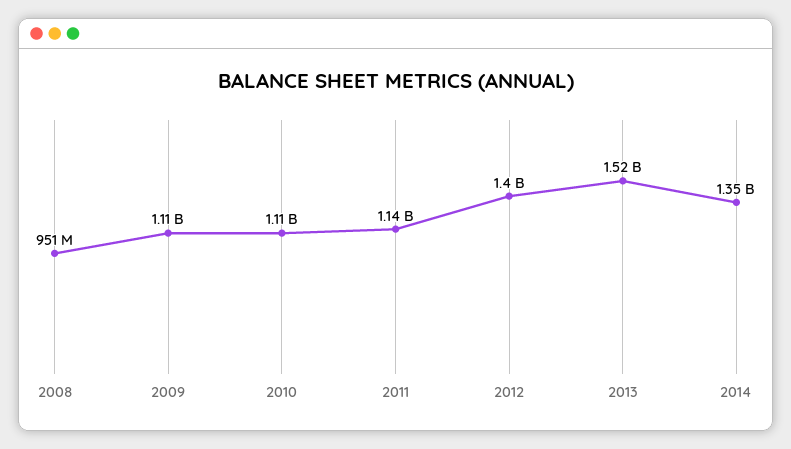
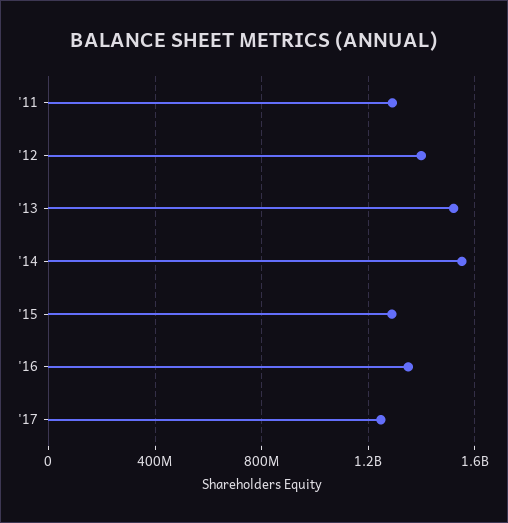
2008: 951000000 -> none
2009: 1110000000 -> none
2010: 1110000000 -> none
2011: 1140000000 -> 1300000000
2014: 1350000000 -> 1550000000
'15: none -> 1300000000
'16: none -> 1350000000
'17: none -> 1250000000

